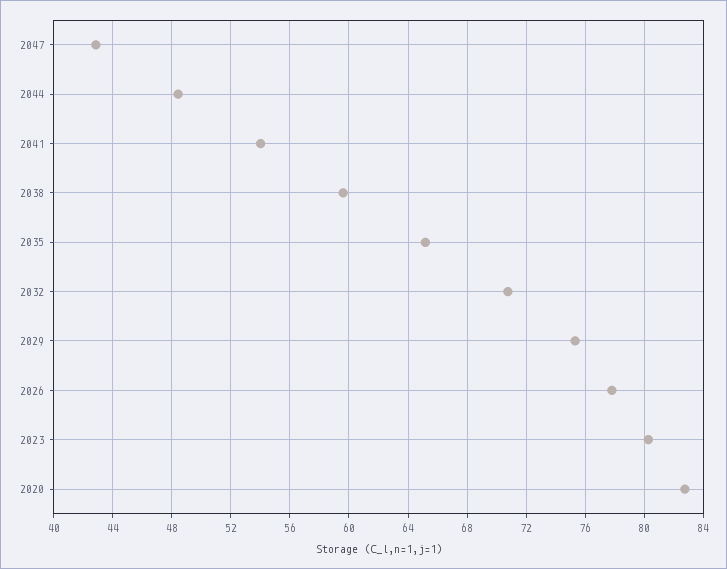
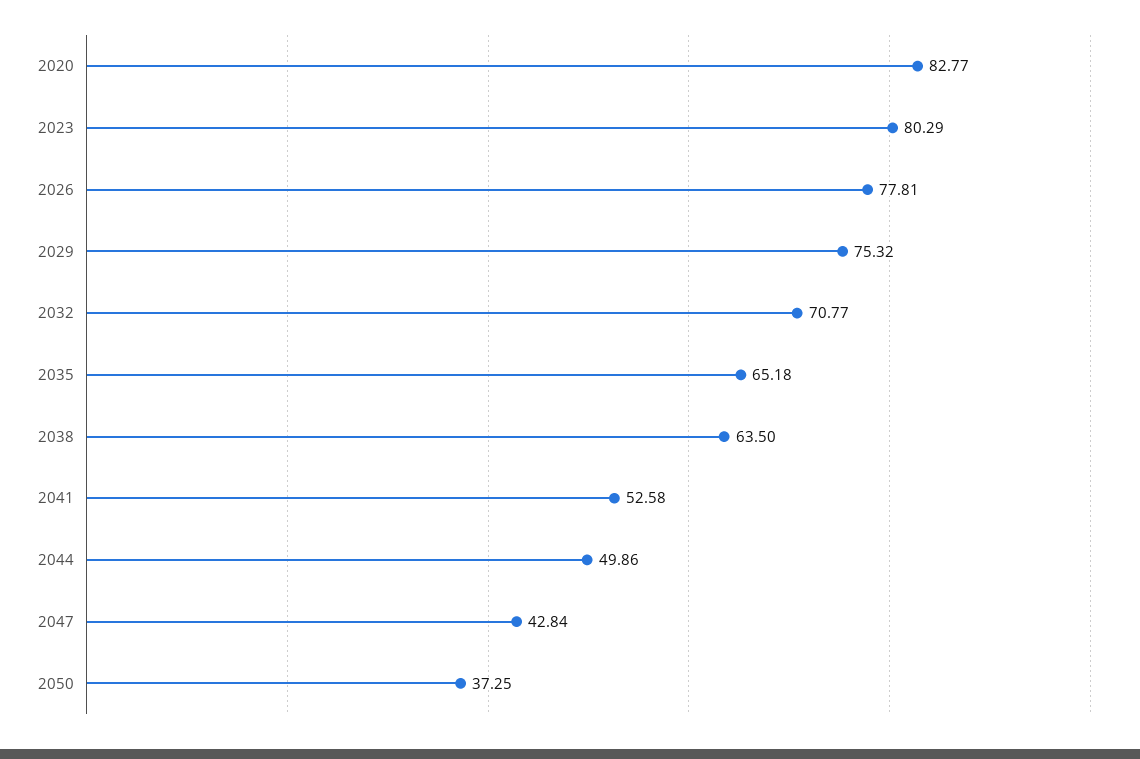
2044: 48.5 -> 49.86
2041: 54 -> 52.58
2038: 59.5 -> 63.5
2050: none -> 37.25

